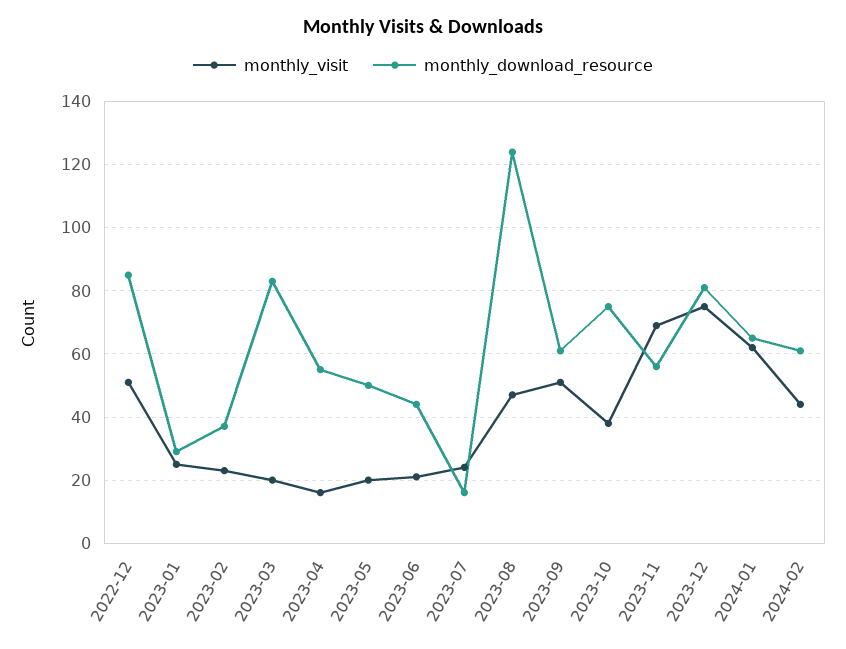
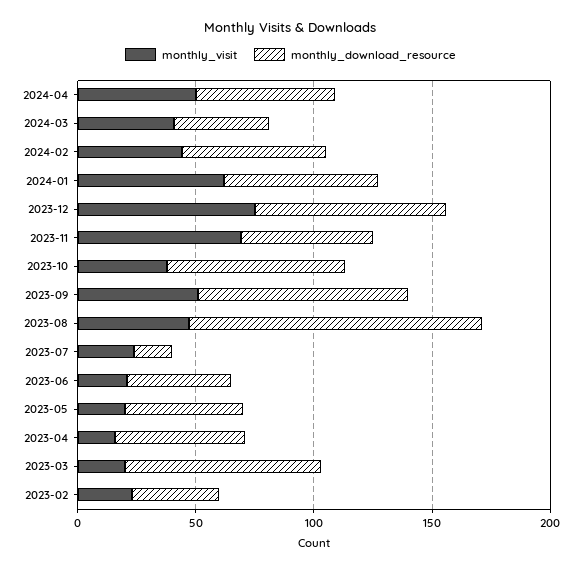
monthly_visit, 2022-12: 50 -> none
monthly_download_resource, 2022-12: 85 -> none
monthly_visit, 2023-01: 25 -> none
monthly_download_resource, 2023-01: 30 -> none
monthly_download_resource, 2023-09: 60 -> 90
monthly_visit, 2024-04: none -> 50
monthly_download_resource, 2024-04: none -> 60
monthly_visit, 2024-03: none -> 40
monthly_download_resource, 2024-03: none -> 40

